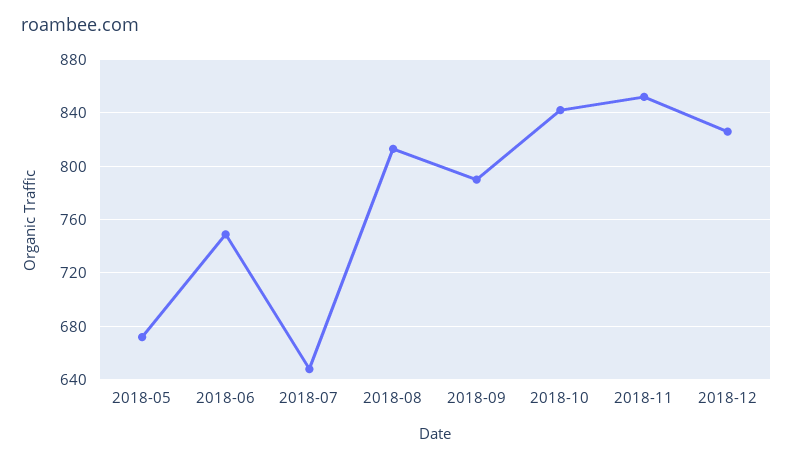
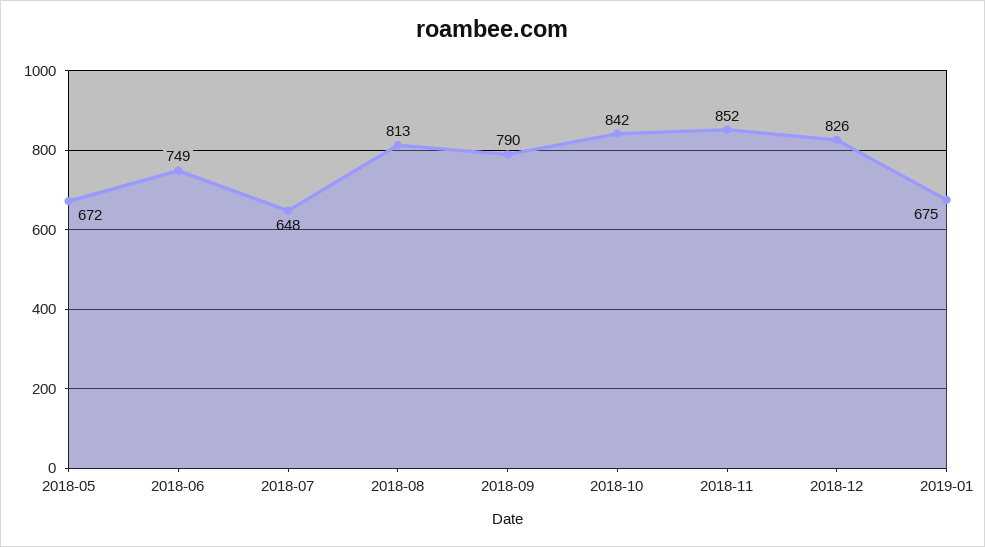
2019-01: none -> 675

